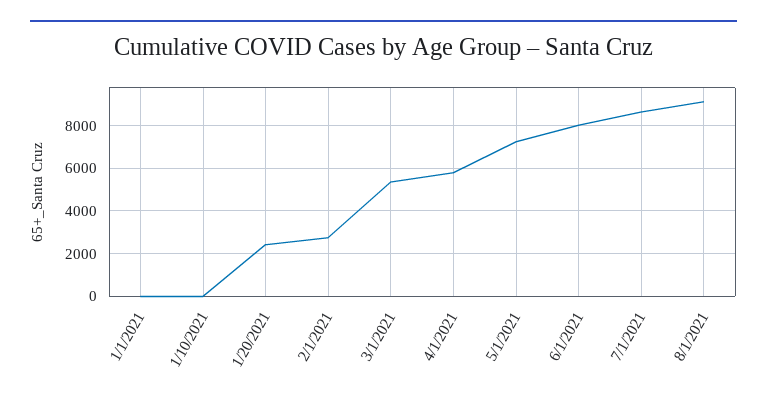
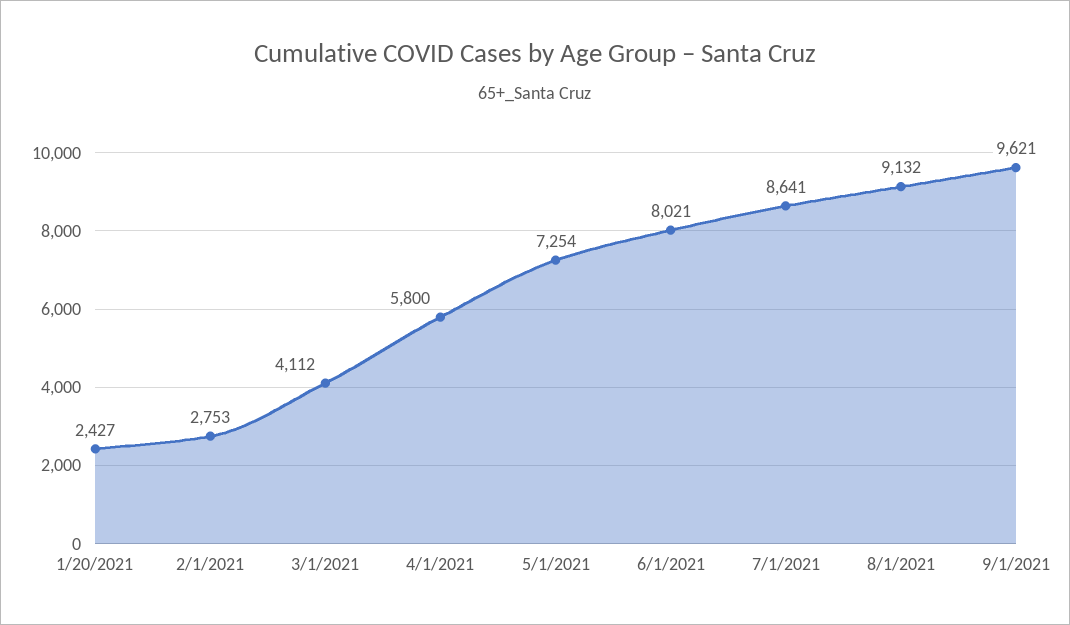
1/1/2021: 0 -> none
1/10/2021: 0 -> none
3/1/2021: 5500 -> 4112
9/1/2021: none -> 9621

